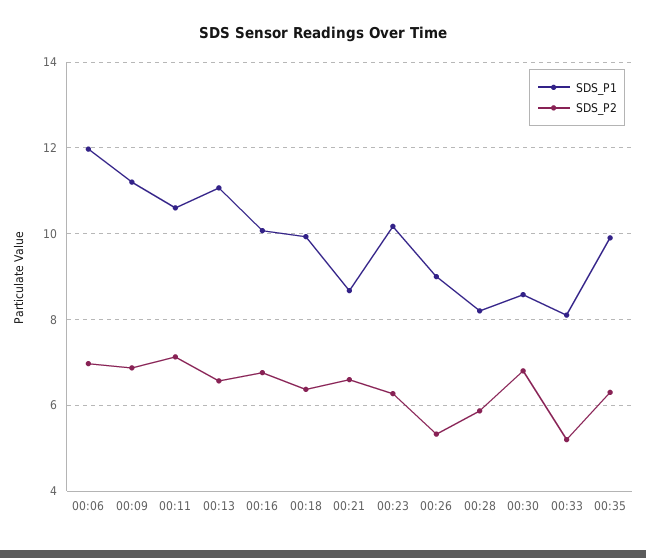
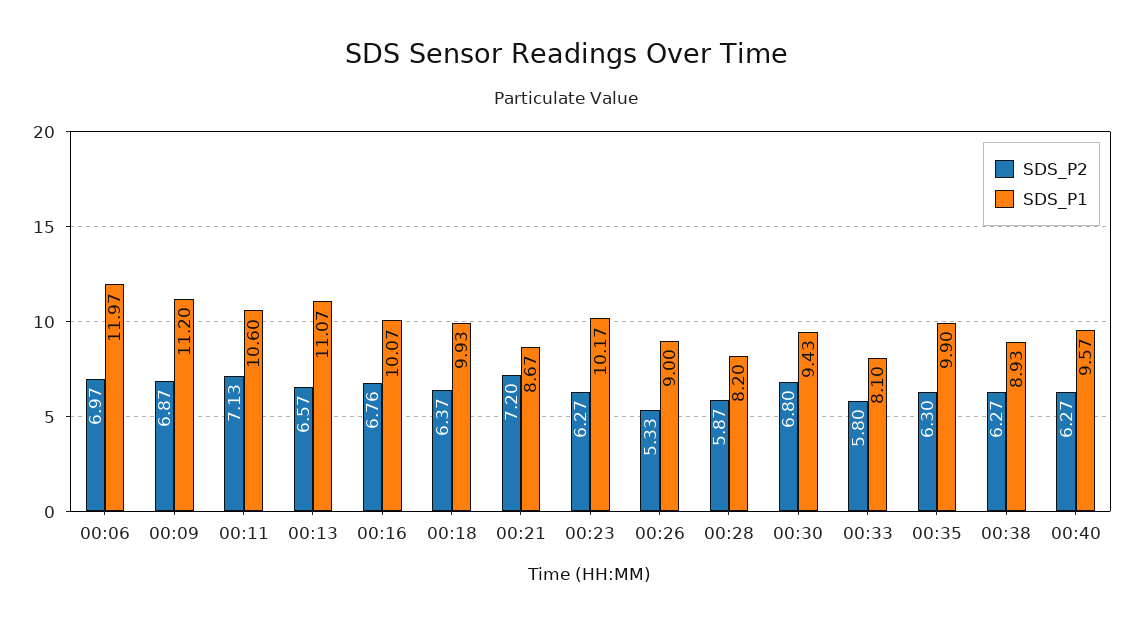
SDS_P2, 00:21: 6.6 -> 7.2
SDS_P1, 00:30: 8.6 -> 9.43
SDS_P2, 00:33: 5.2 -> 5.8
SDS_P2, 00:38: none -> 6.27
SDS_P1, 00:38: none -> 8.93
SDS_P2, 00:40: none -> 6.27
SDS_P1, 00:40: none -> 9.57

